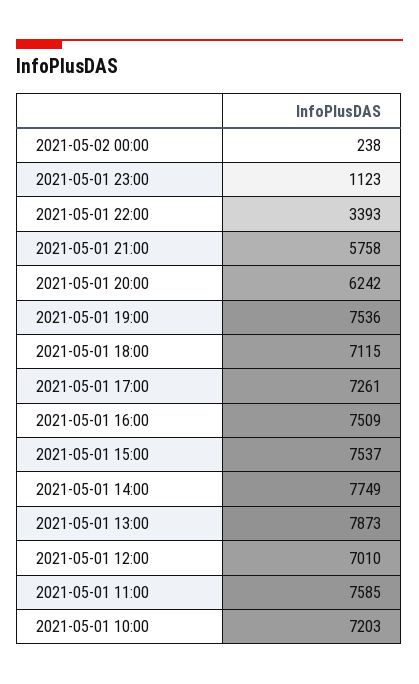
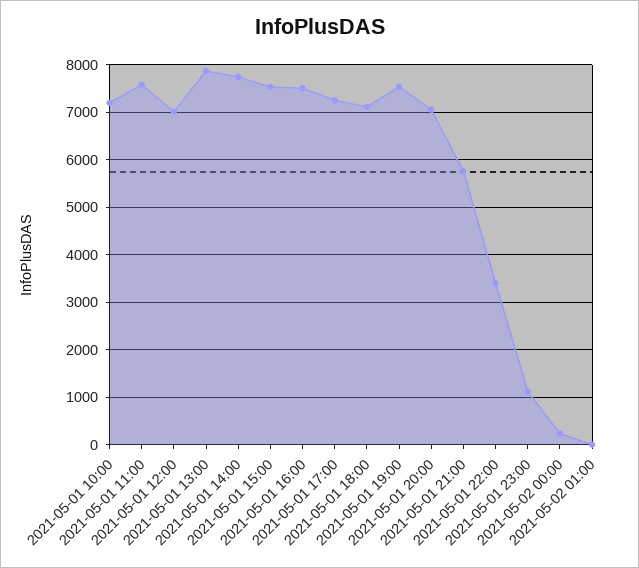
2021-05-01 20:00: 6242 -> 7000
2021-05-02 01:00: none -> 0

